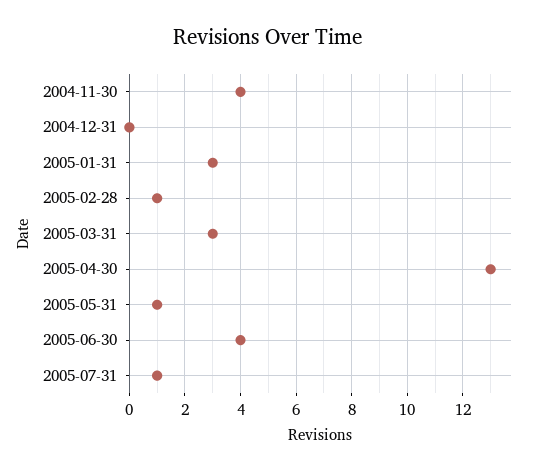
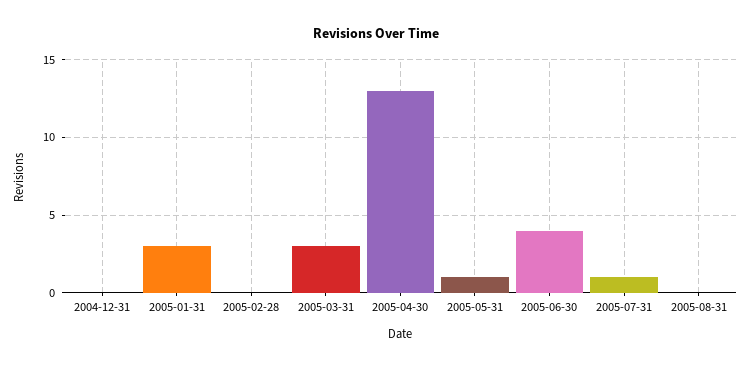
2004-11-30: 4 -> none
2005-02-28: 1 -> 0
2005-08-31: none -> 0

